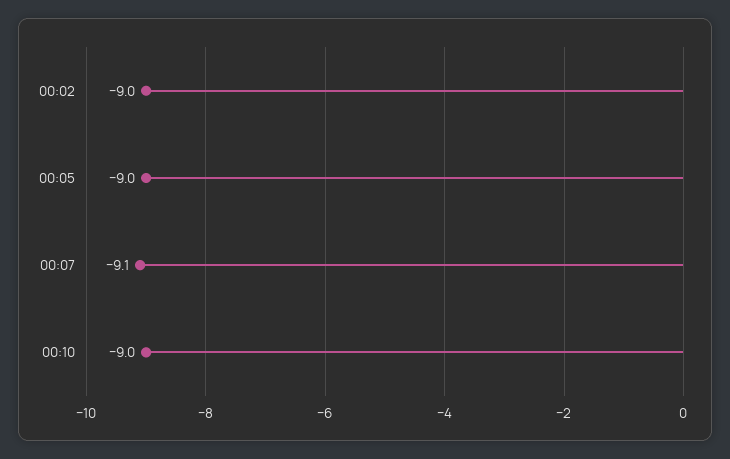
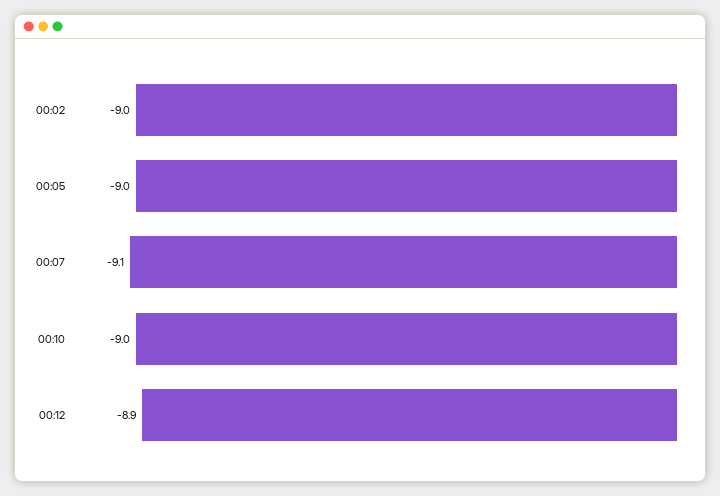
00:12: none -> -8.9

